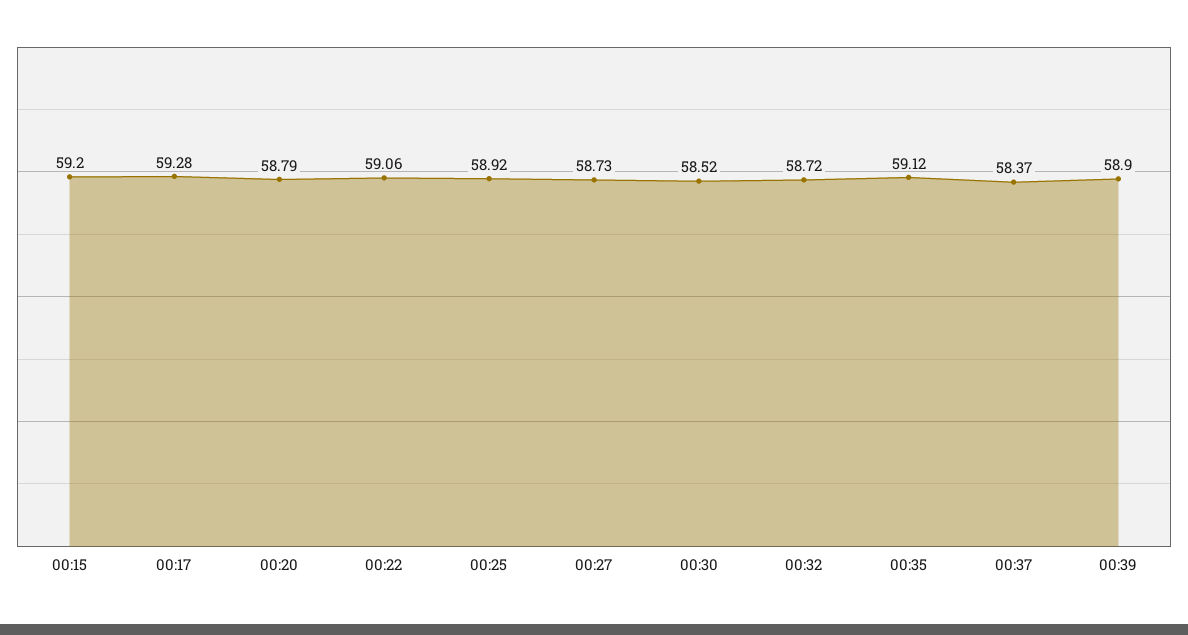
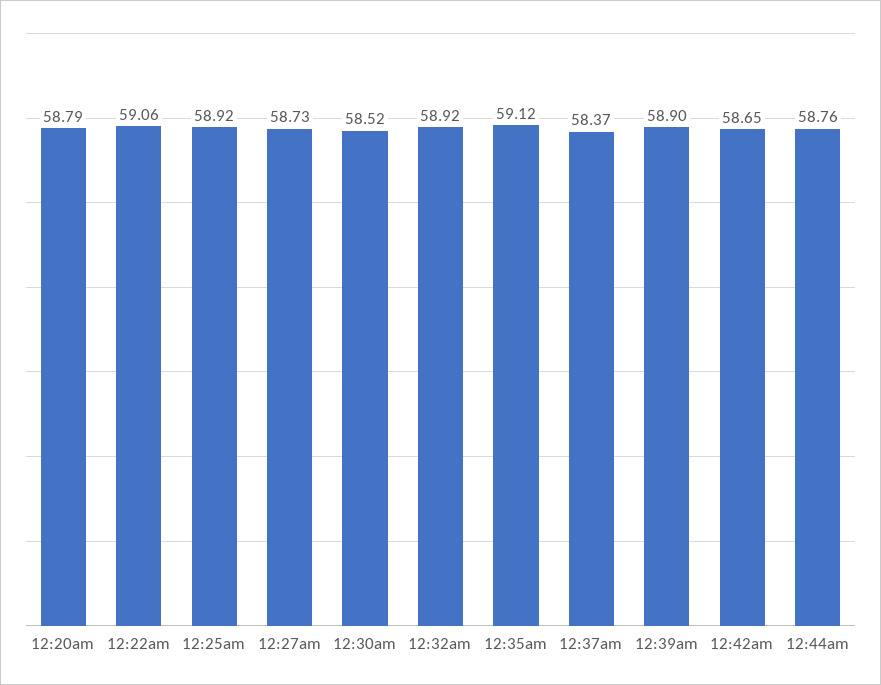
00:15: 59.2 -> none
00:17: 59.28 -> none
00:32: 58.72 -> 58.92
12:42am: none -> 58.65
12:44am: none -> 58.76

